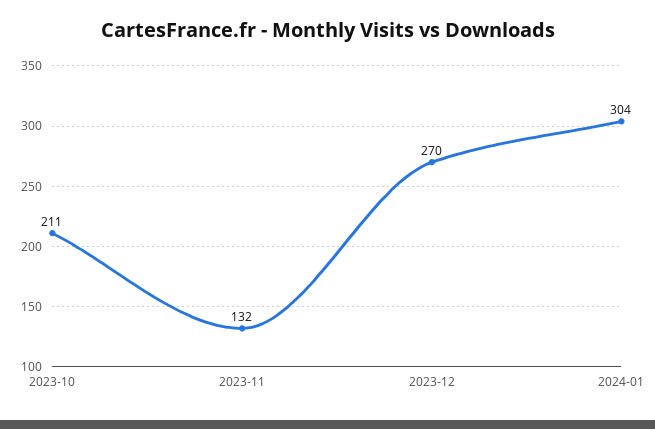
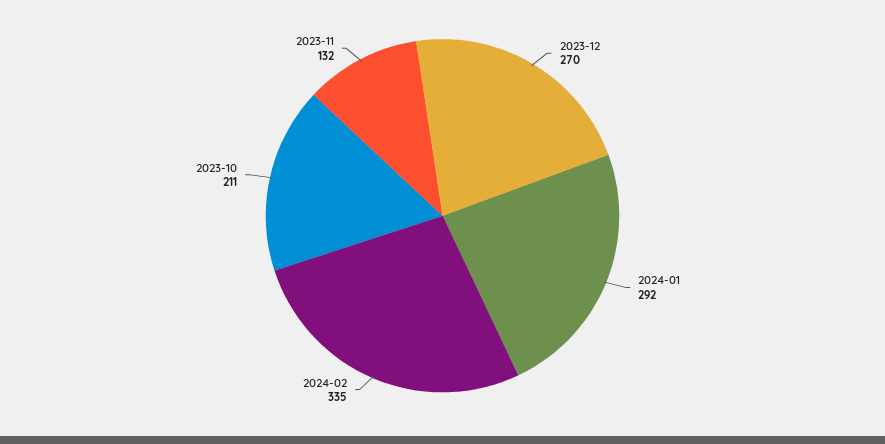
2024-01: 304 -> 292
2024-02: none -> 335

